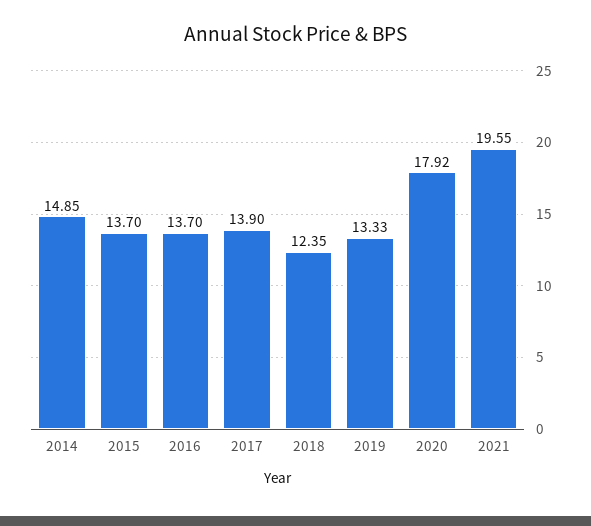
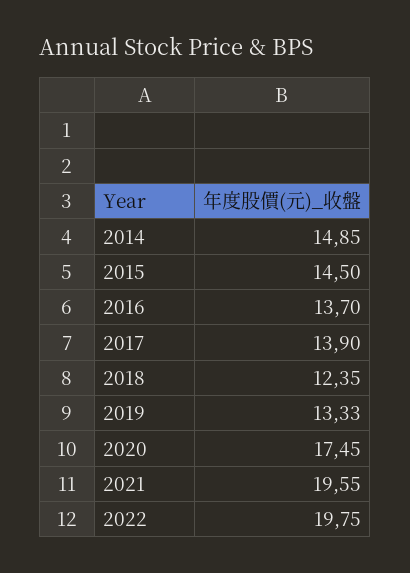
2015: 13.7 -> 14.5
2020: 17.92 -> 17.45
2022: none -> 19.75

